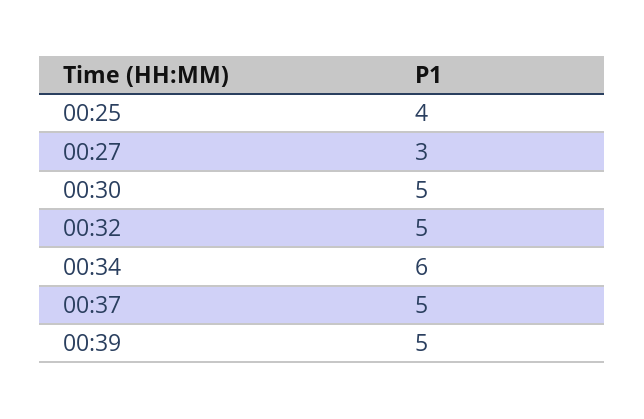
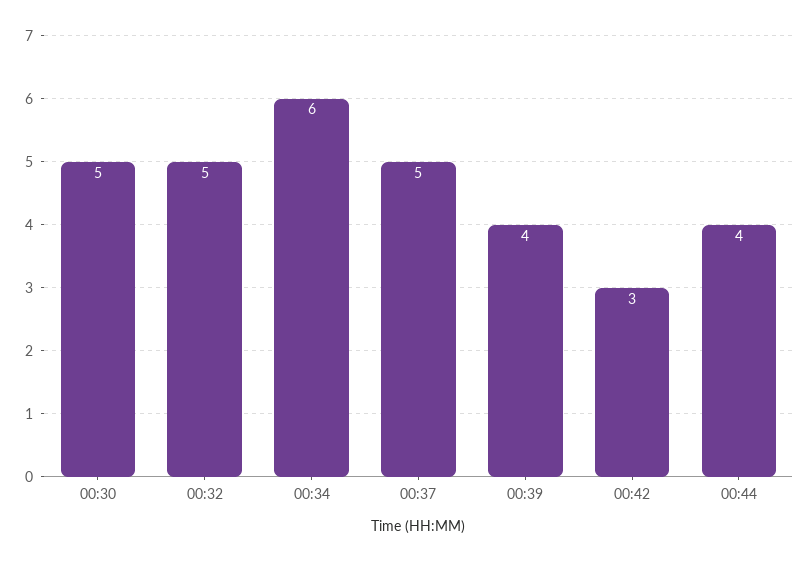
00:25: 4 -> none
00:27: 3 -> none
00:39: 5 -> 4
00:42: none -> 3
00:44: none -> 4

